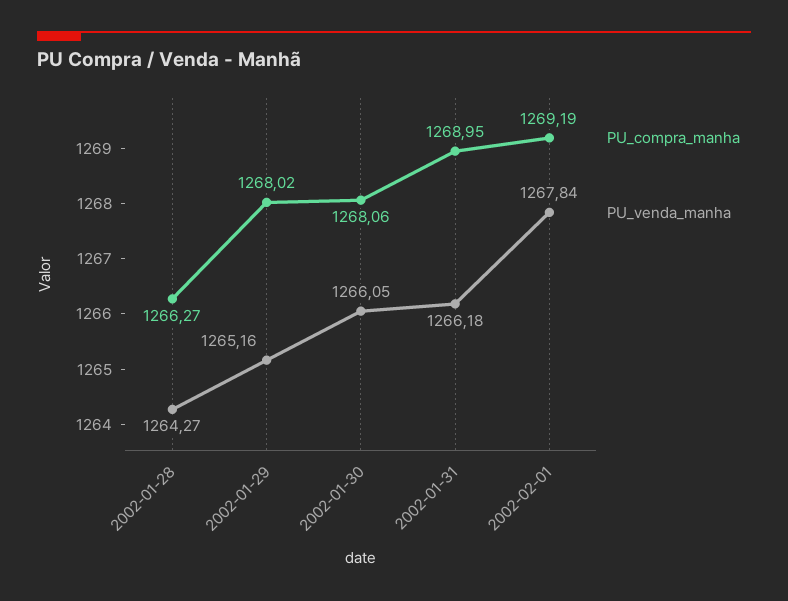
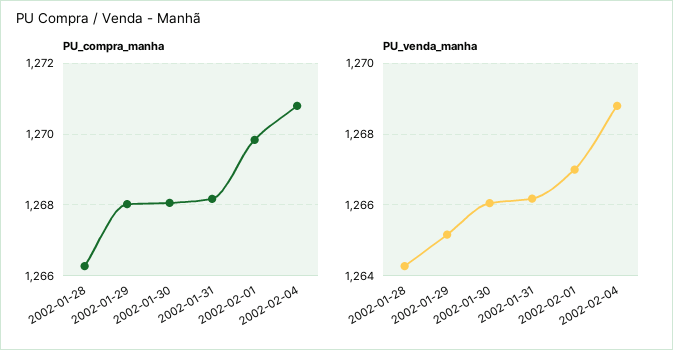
PU_compra_manha, 2002-01-31: 1268.95 -> 1268.2
PU_compra_manha, 2002-02-01: 1269.19 -> 1269.8
PU_venda_manha, 2002-02-01: 1267.84 -> 1267
PU_compra_manha, 2002-02-04: none -> 1270.8
PU_venda_manha, 2002-02-04: none -> 1268.8

